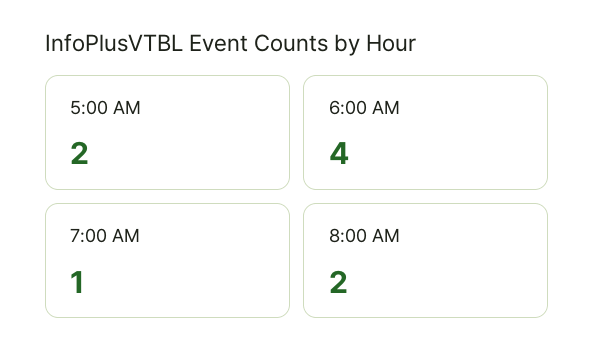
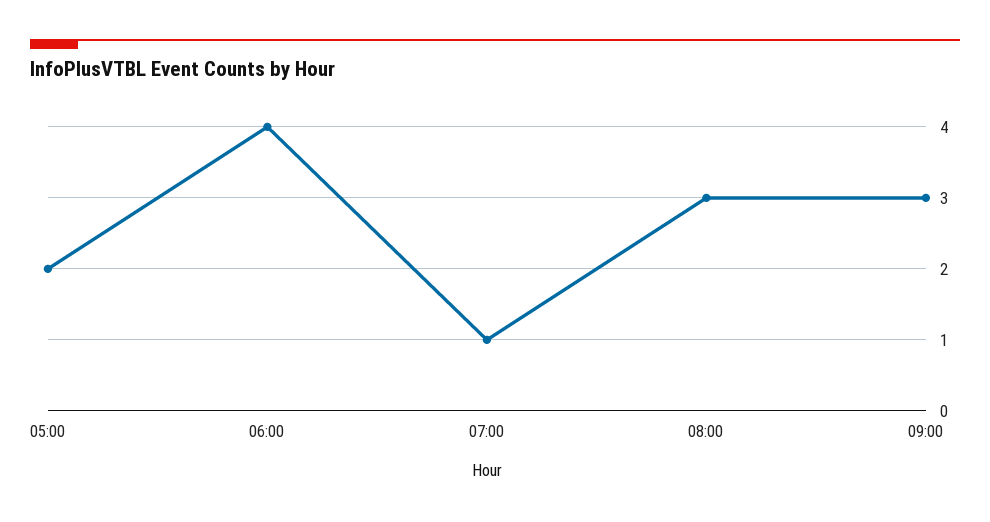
8:00 AM: 2 -> 3
09:00: none -> 3

